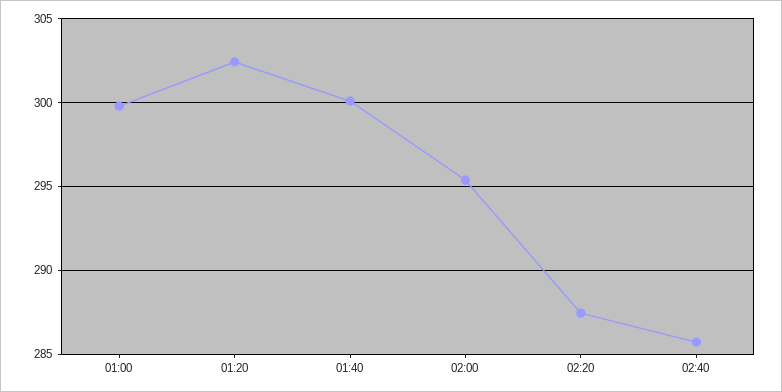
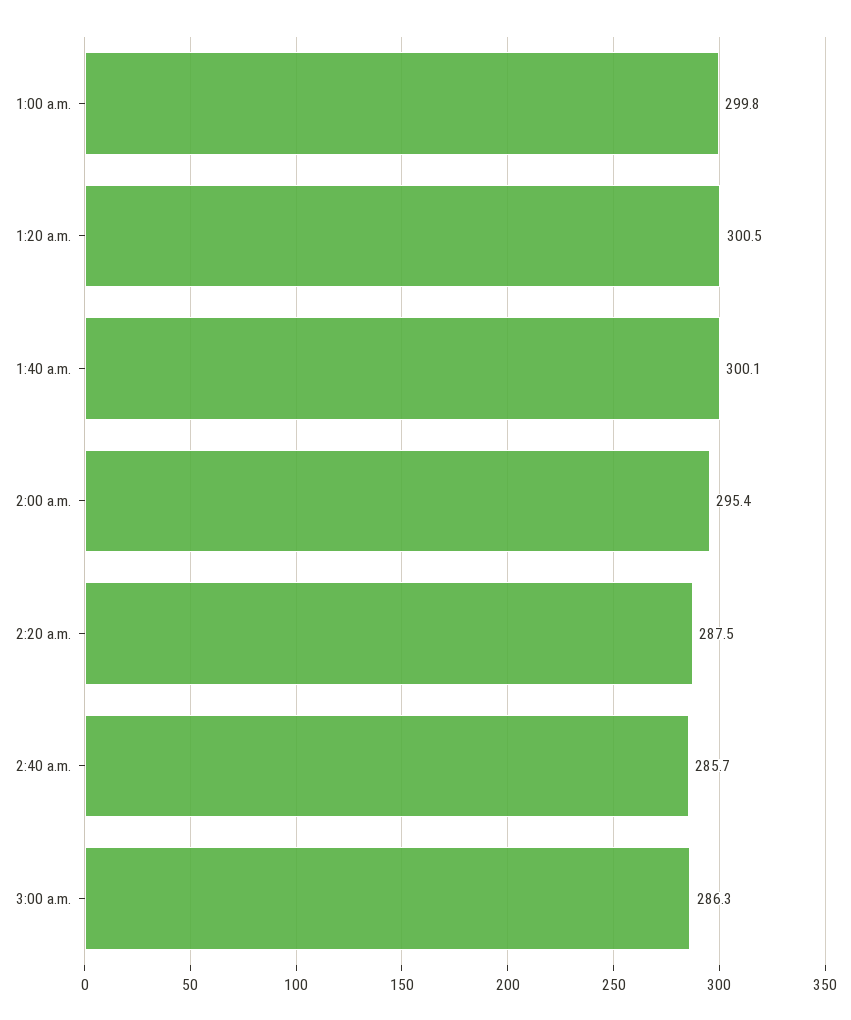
01:20: 302.5 -> 300.5
3:00 a.m.: none -> 286.3

